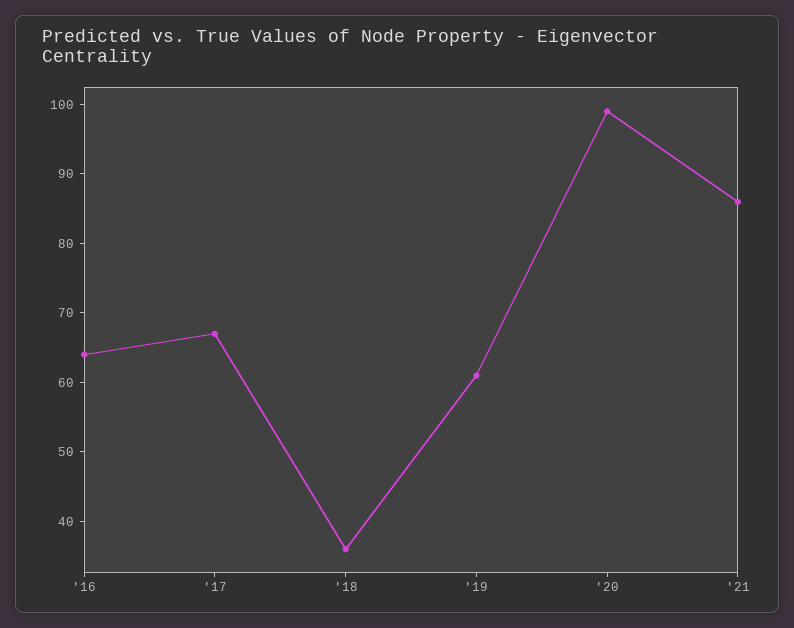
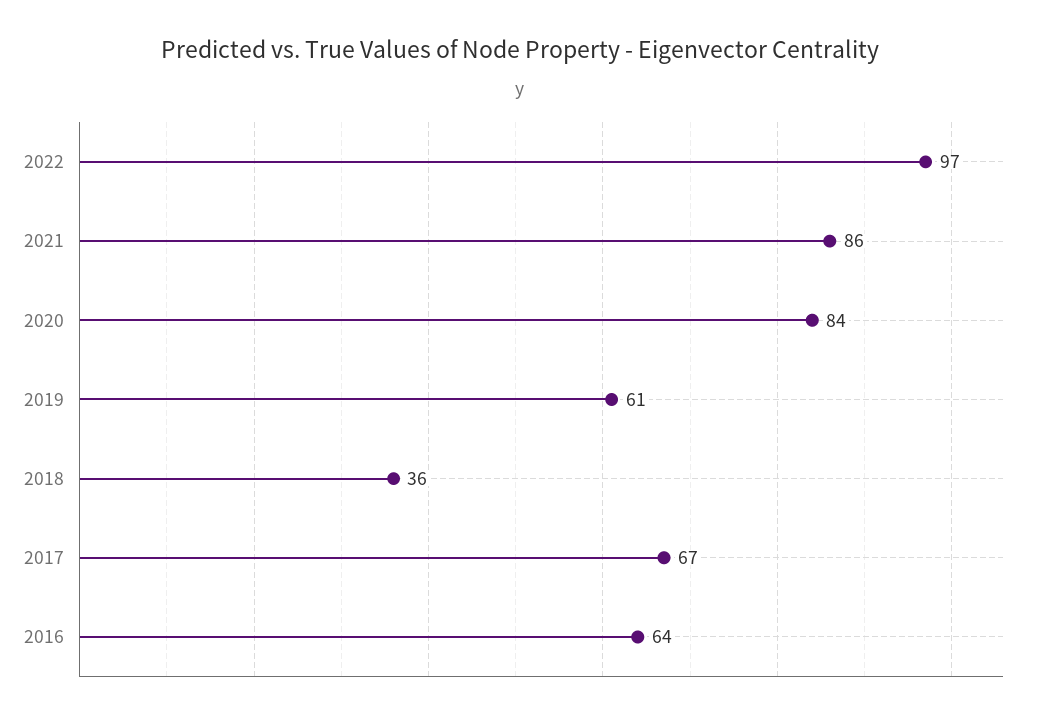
'20: 100 -> 84
2022: none -> 97

